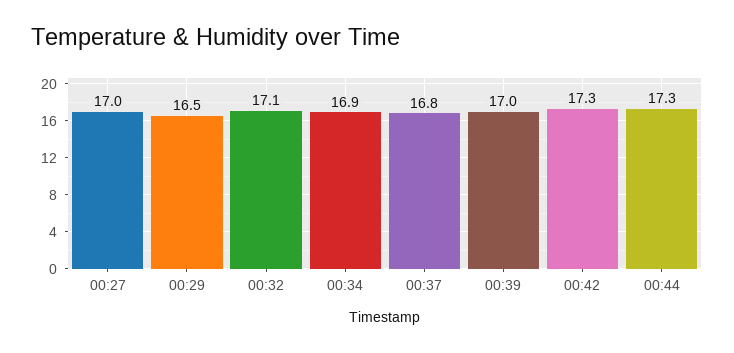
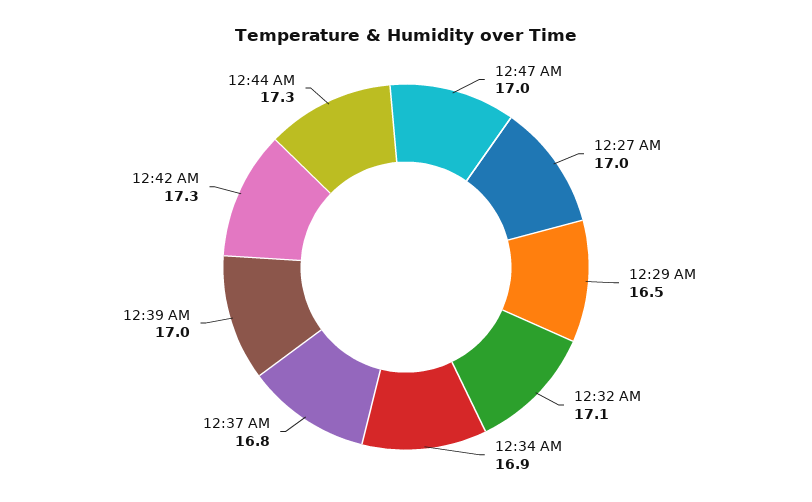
12:47 AM: none -> 17

